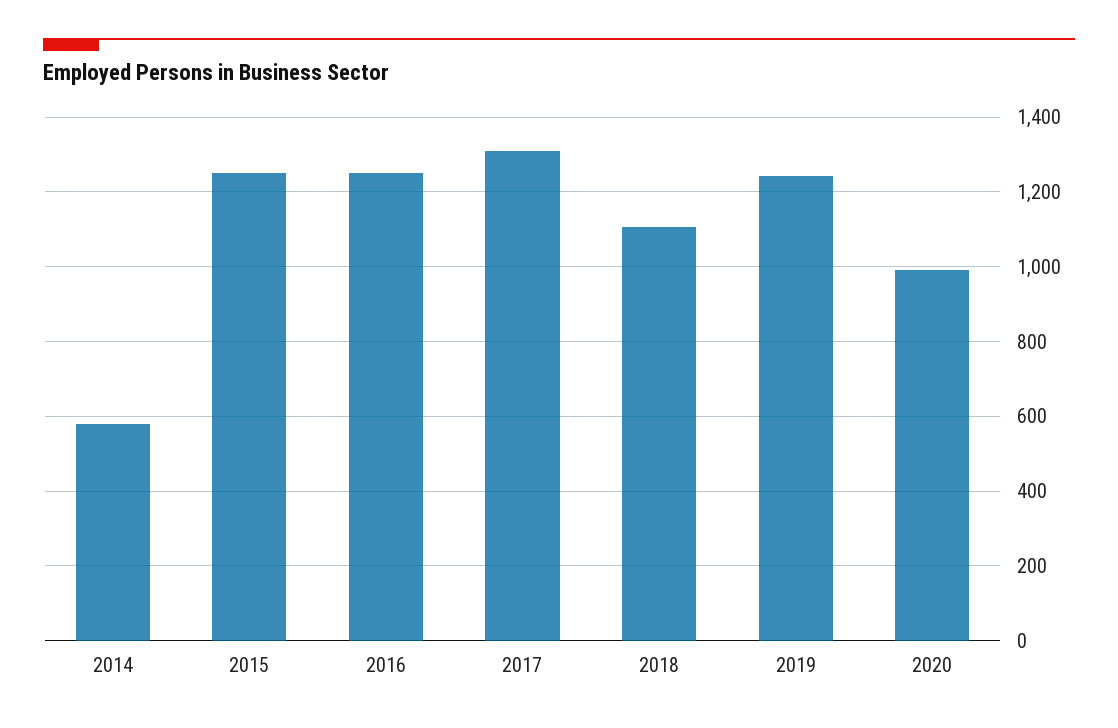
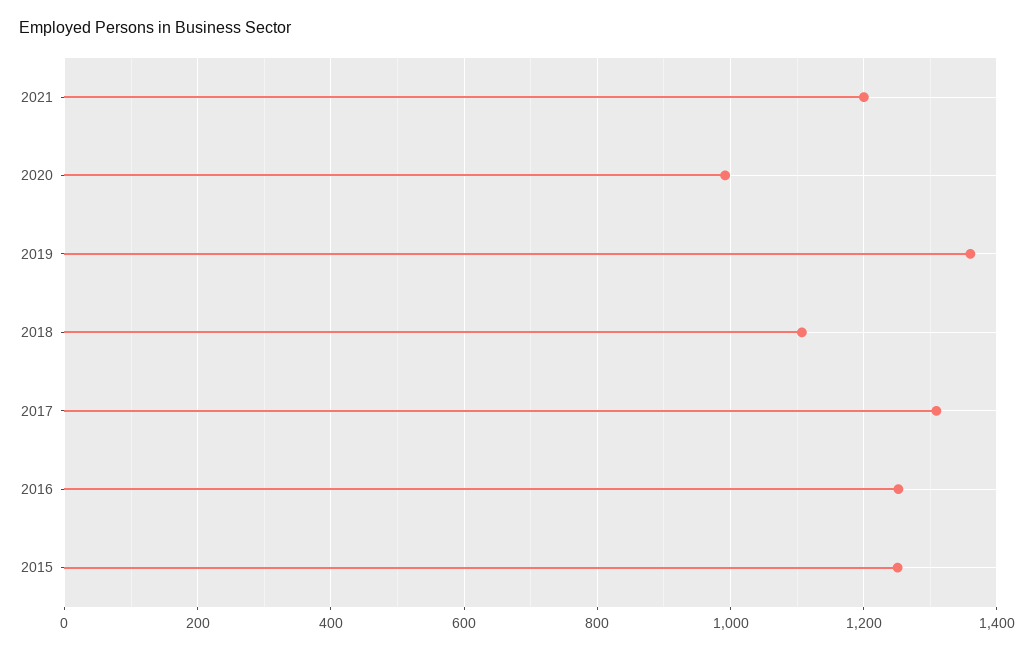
2014: 580 -> none
2019: 1240 -> 1360
2021: none -> 1200

